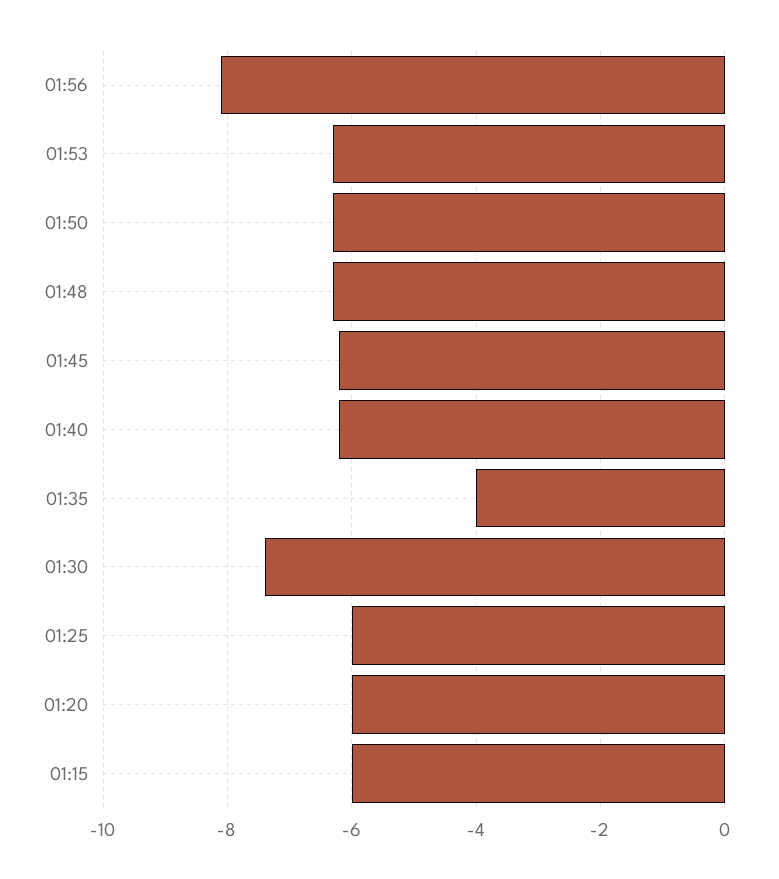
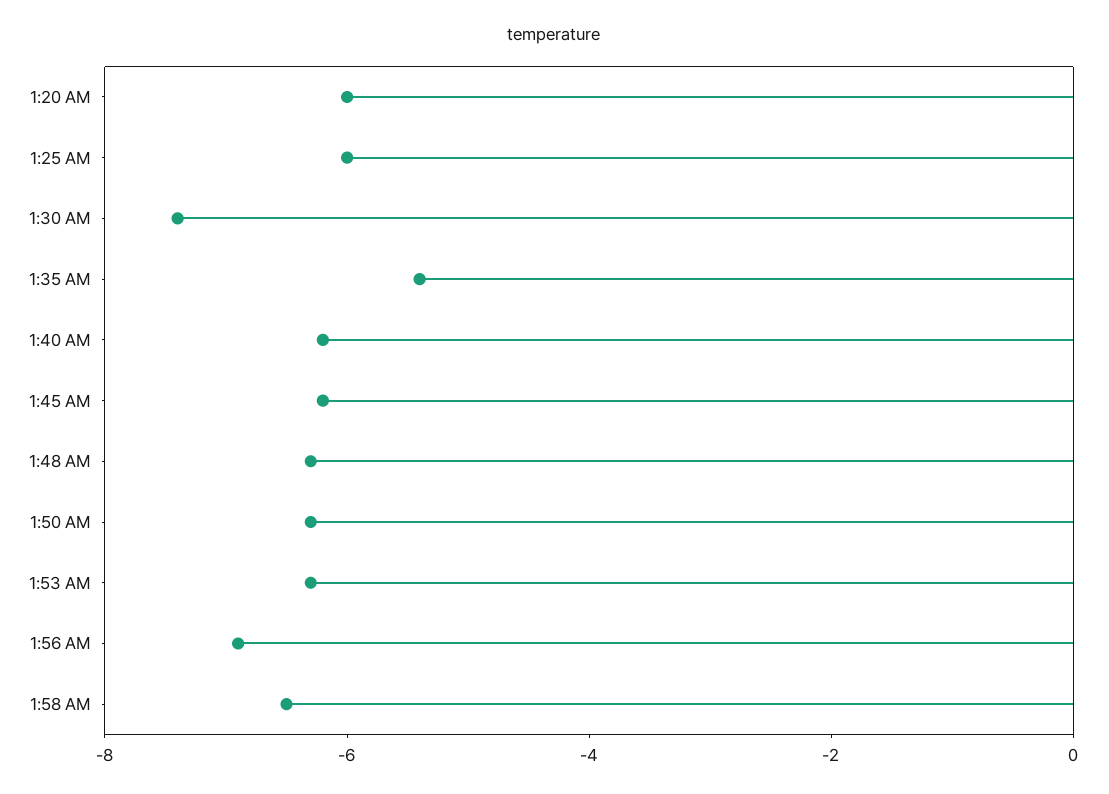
01:56: -8 -> -7
01:35: -4 -> -5.5
01:15: -6 -> none
1:58 AM: none -> -6.5

